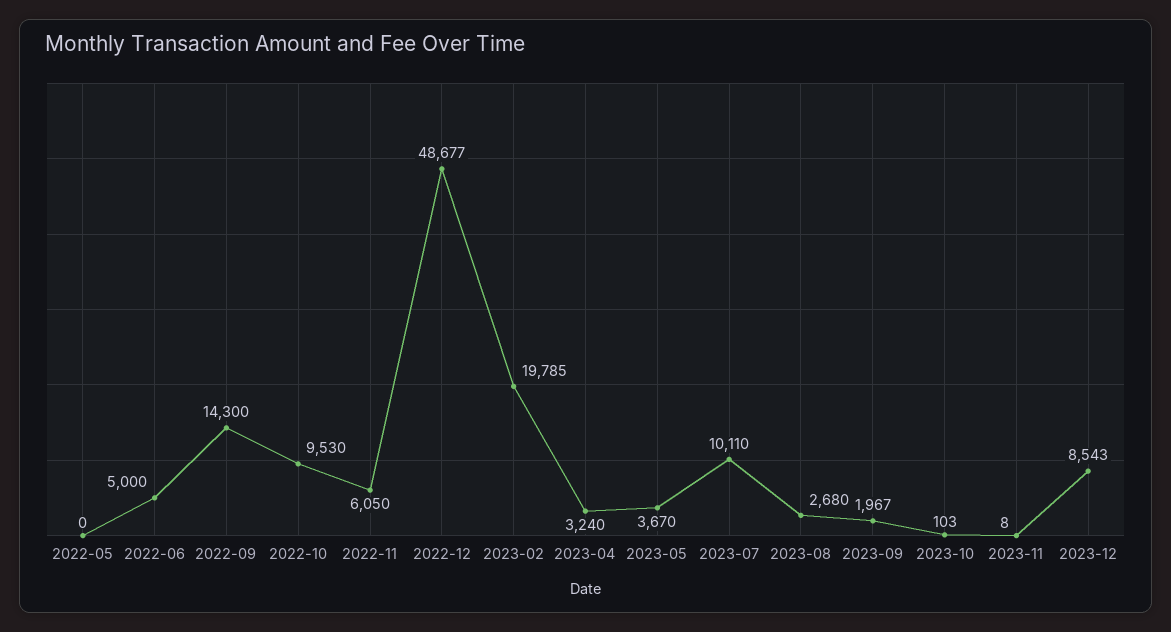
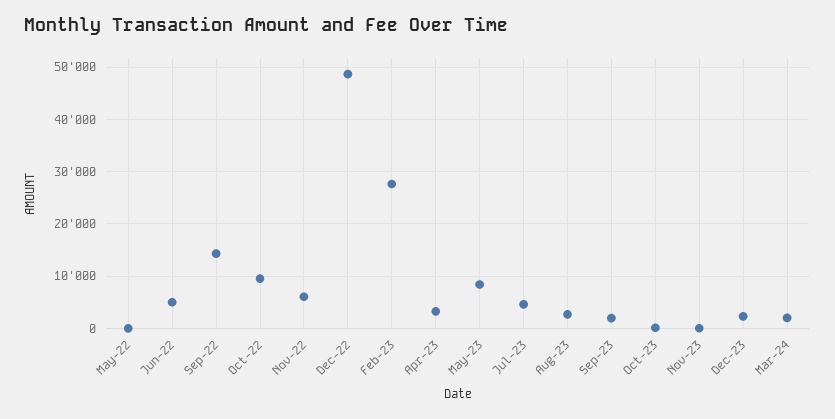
2023-02: 19785 -> 28000
2023-05: 3670 -> 8000
2023-07: 10110 -> 4000
2023-12: 8543 -> 2000
Mar-24: none -> 2000

